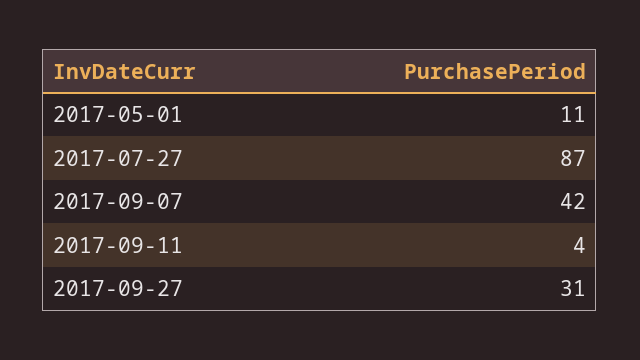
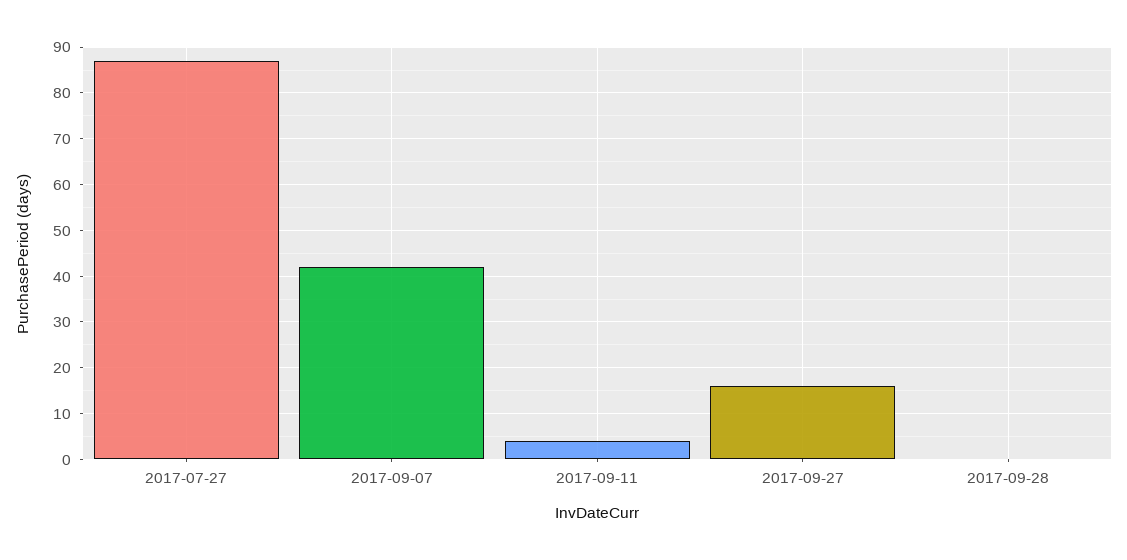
2017-05-01: 11 -> none
2017-09-27: 31 -> 15
2017-09-28: none -> 0

